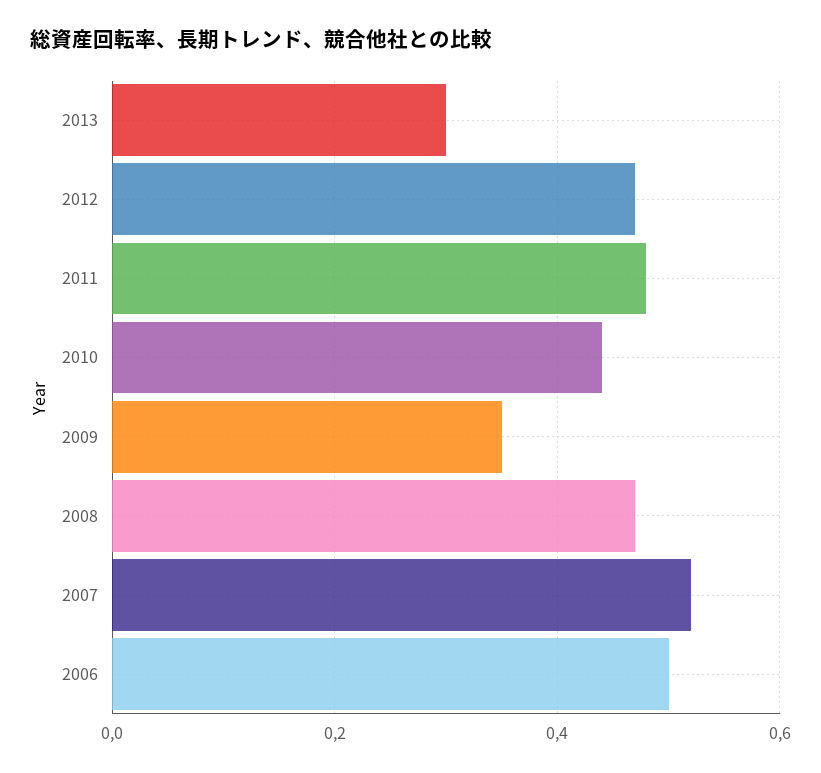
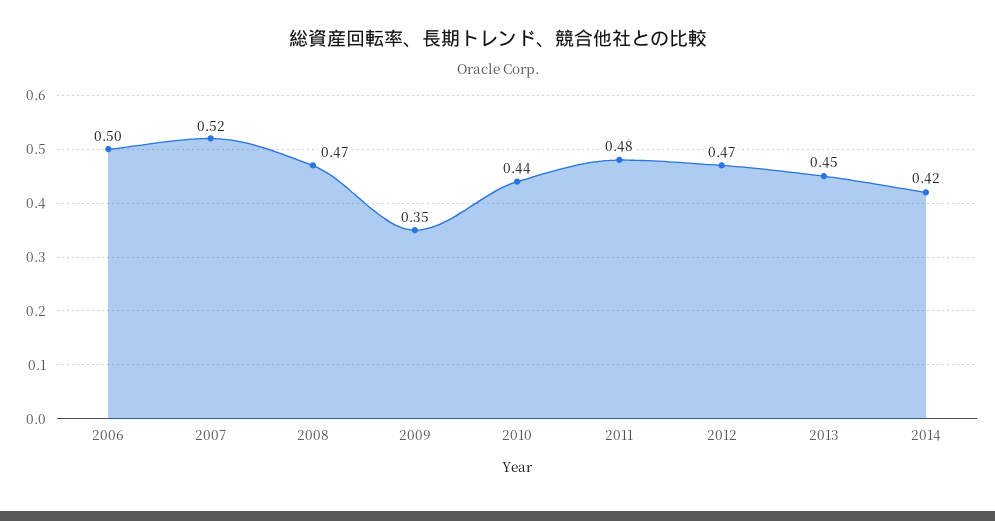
2013: 0.3 -> 0.45
2014: none -> 0.42

